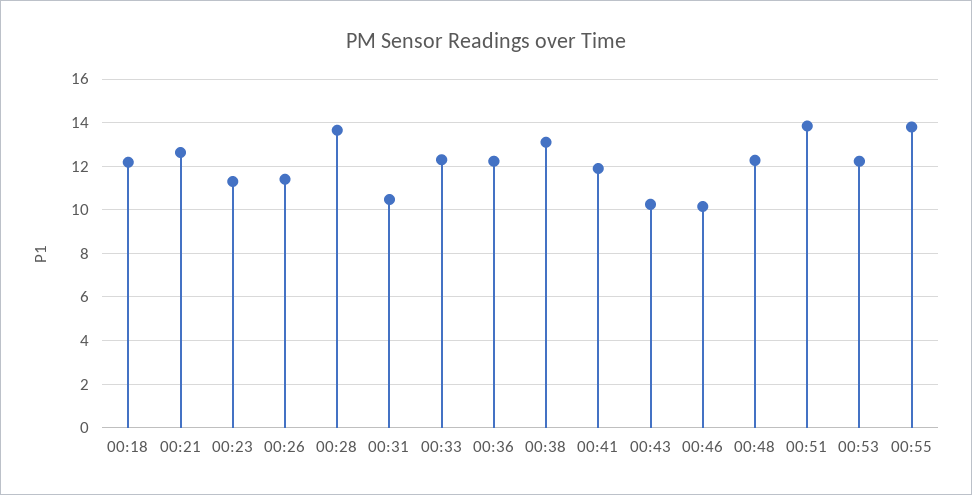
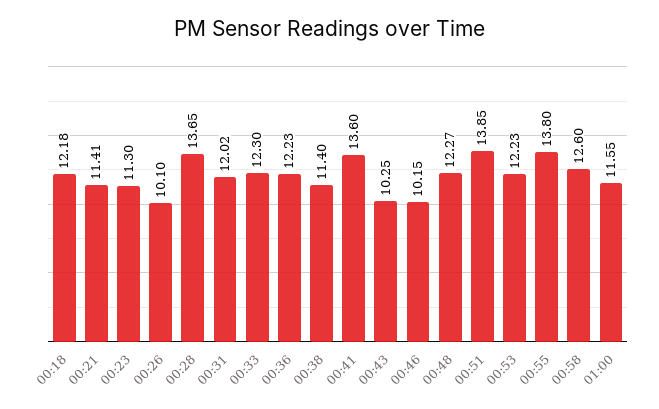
00:21: 12.5 -> 11.41
00:26: 11.5 -> 10.1
00:31: 10.5 -> 12.02
00:38: 13 -> 11.4
00:41: 12 -> 13.6
00:58: none -> 12.6
01:00: none -> 11.55

